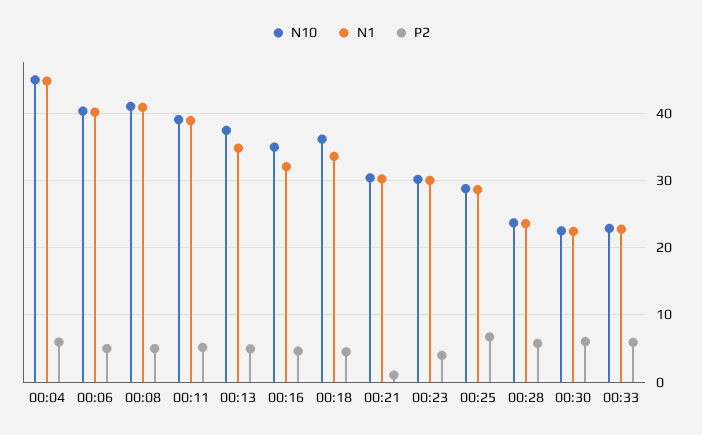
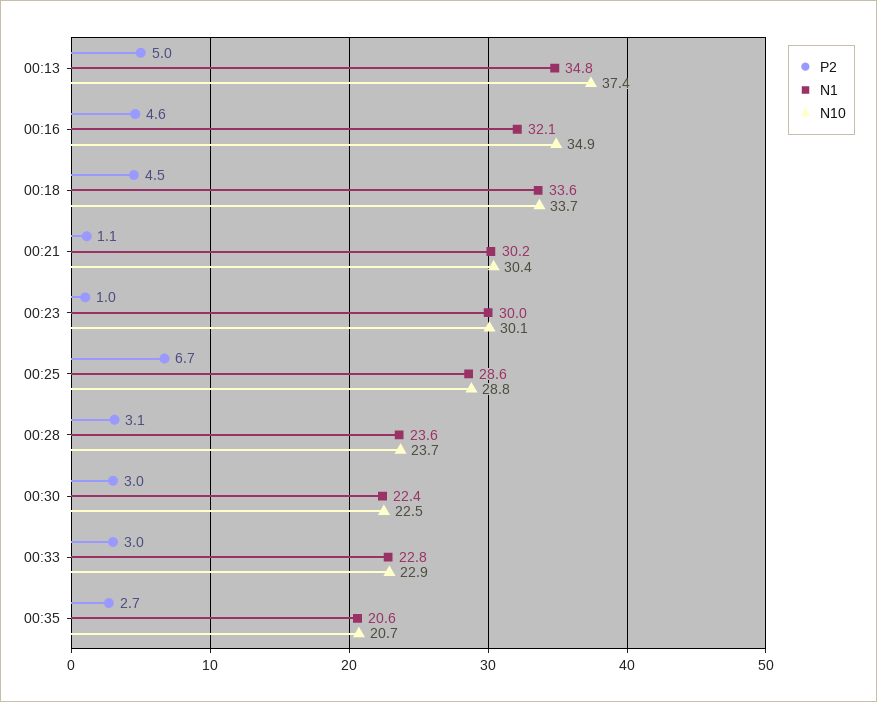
N10, 00:04: 45 -> none
N1, 00:04: 45 -> none
P2, 00:04: 6 -> none
N10, 00:06: 40 -> none
N1, 00:06: 40 -> none
P2, 00:06: 5 -> none
N10, 00:08: 41 -> none
N1, 00:08: 41 -> none
P2, 00:08: 5 -> none
N10, 00:11: 39 -> none
N1, 00:11: 39 -> none
P2, 00:11: 5 -> none
N10, 00:18: 36 -> 33.7
P2, 00:23: 4 -> 1
P2, 00:28: 6 -> 3.1
P2, 00:30: 6 -> 3
P2, 00:33: 6 -> 3
P2, 00:35: none -> 2.7
N1, 00:35: none -> 20.6
N10, 00:35: none -> 20.7

